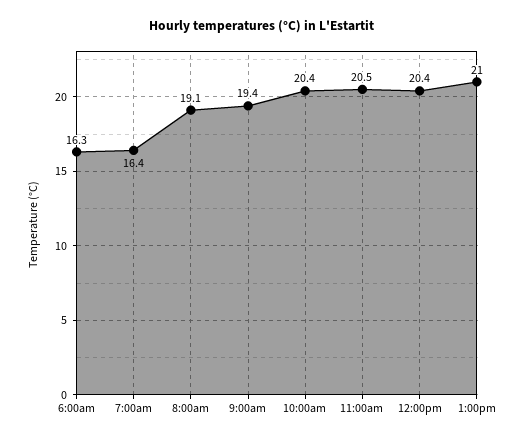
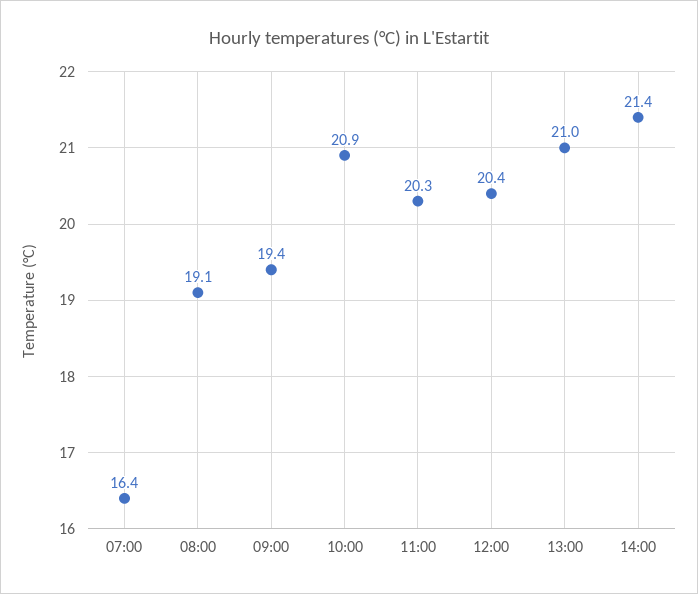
6:00am: 16.3 -> none
10:00am: 20.4 -> 20.9
11:00am: 20.5 -> 20.3
14:00: none -> 21.4

